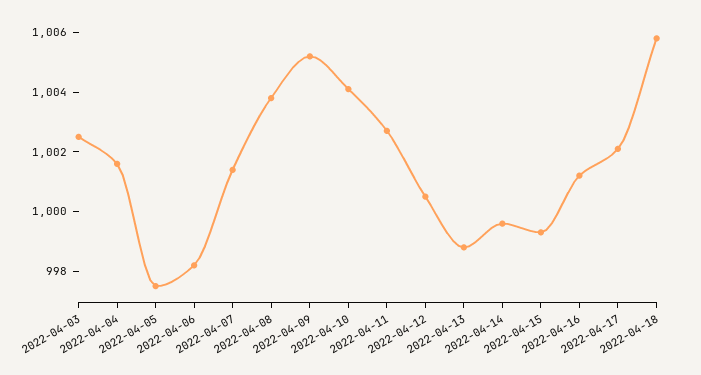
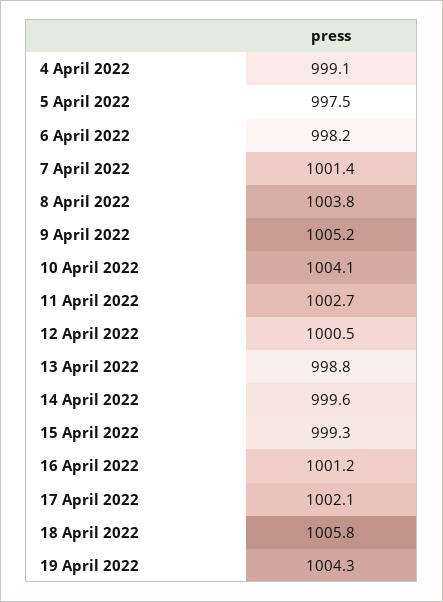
2022-04-03: 1002.5 -> none
2022-04-04: 1001.5 -> 999.1
19 April 2022: none -> 1004.3

